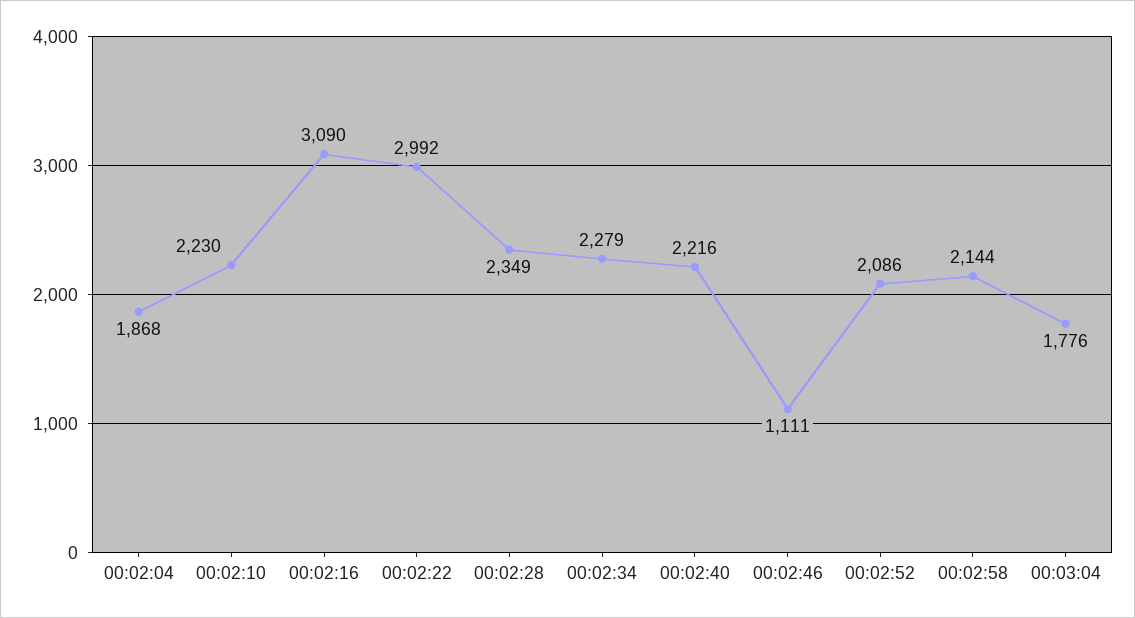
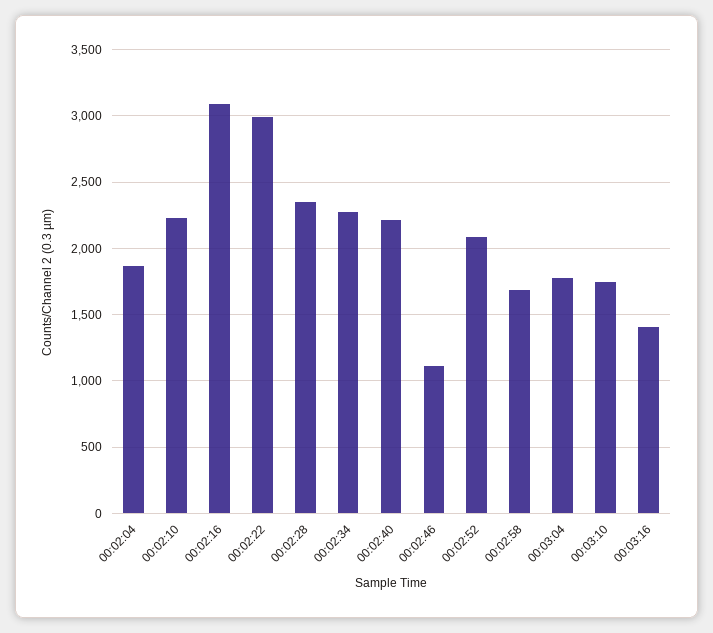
00:02:58: 2144 -> 1700
00:03:10: none -> 1750
00:03:16: none -> 1400

